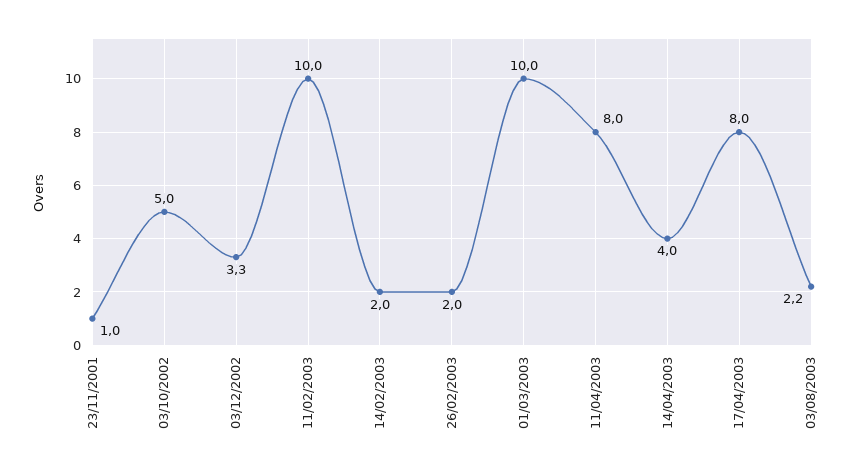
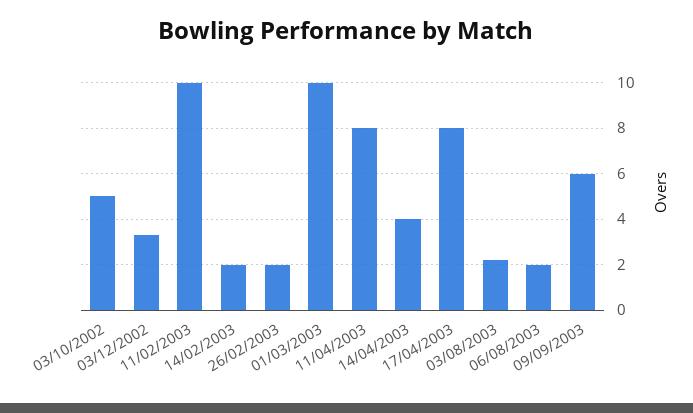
23/11/2001: 1 -> none
06/08/2003: none -> 2
09/09/2003: none -> 6

